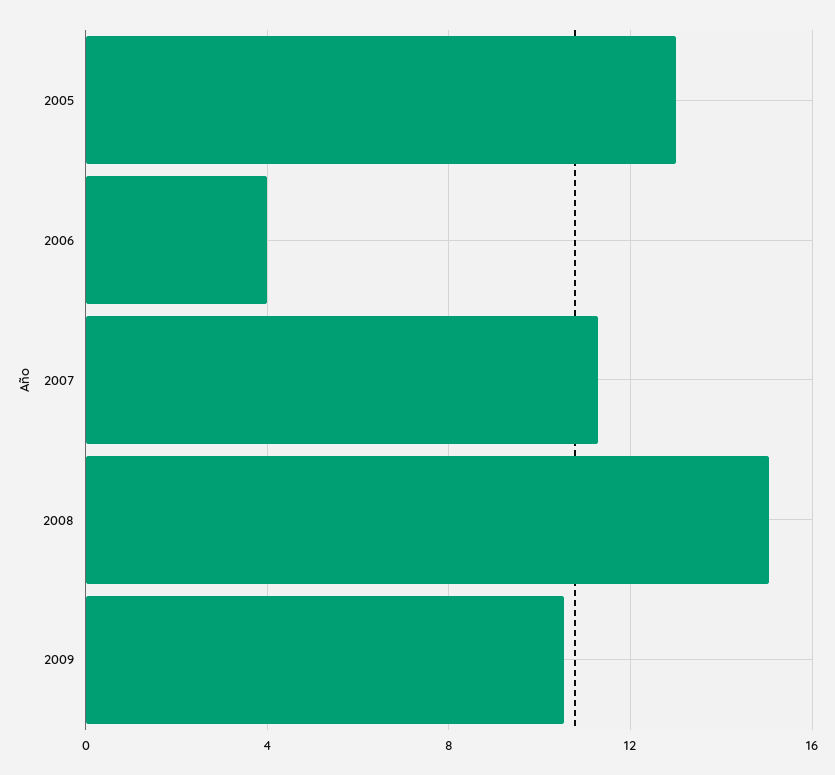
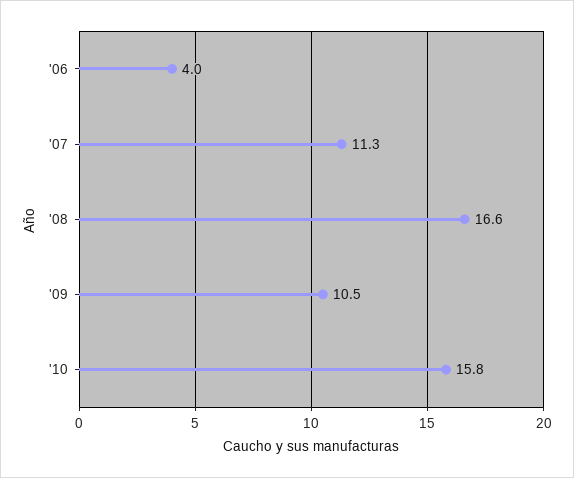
2005: 13 -> none
2008: 15 -> 16.6
'10: none -> 15.8

